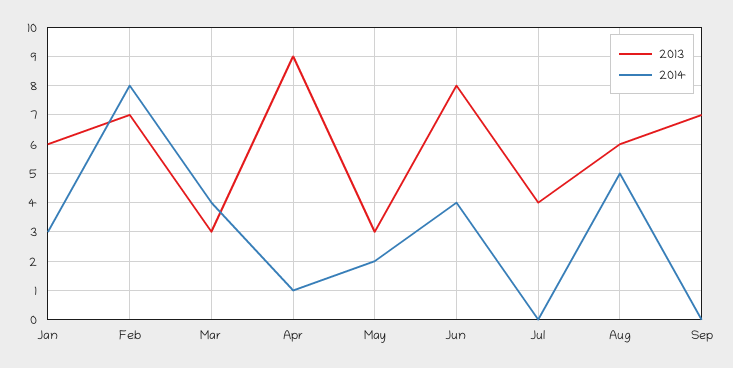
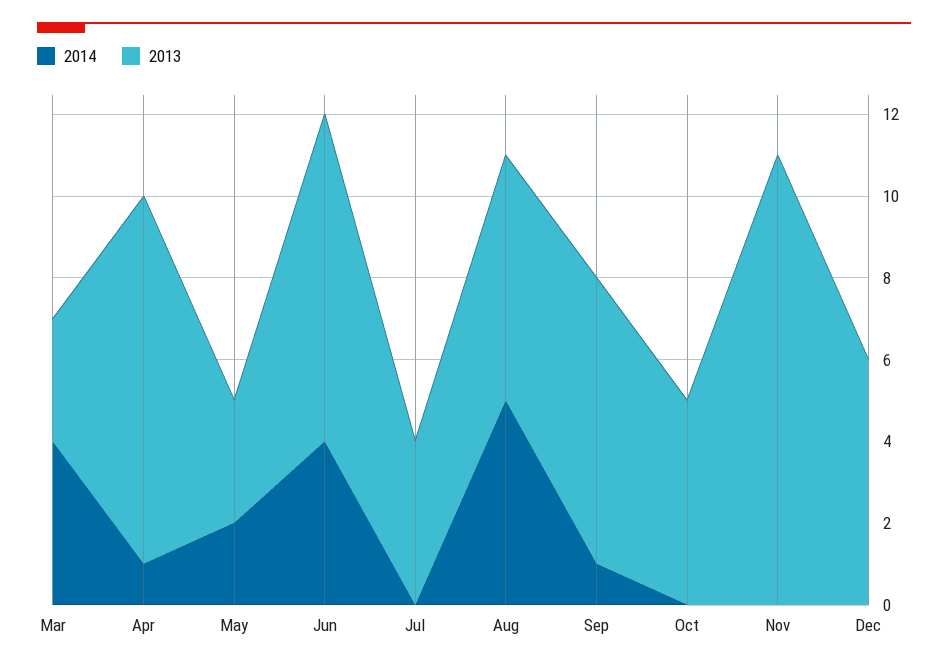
2013, Jan: 6 -> none
2014, Jan: 3 -> none
2013, Feb: 7 -> none
2014, Feb: 8 -> none
2014, Sep: 0 -> 1
2014, Oct: none -> 0
2013, Oct: none -> 5
2014, Nov: none -> 0
2013, Nov: none -> 11
2014, Dec: none -> 0
2013, Dec: none -> 6

